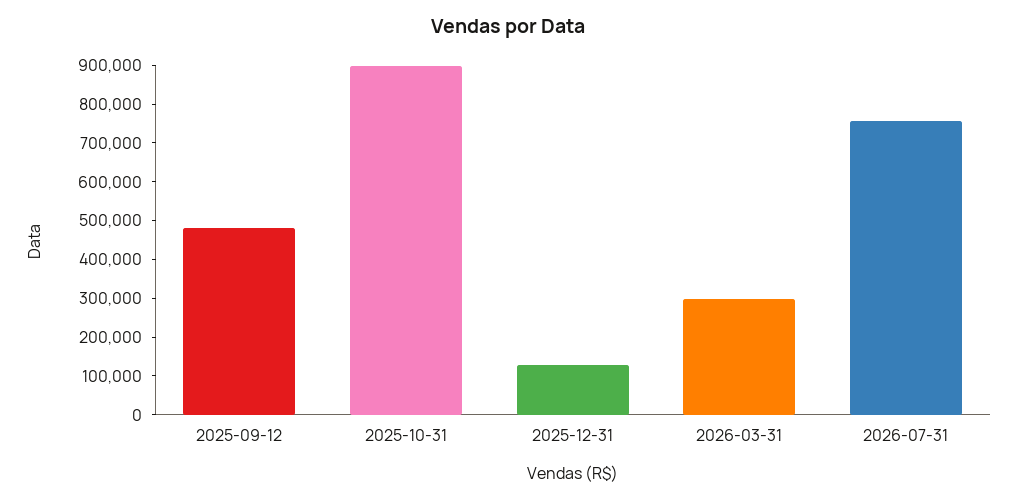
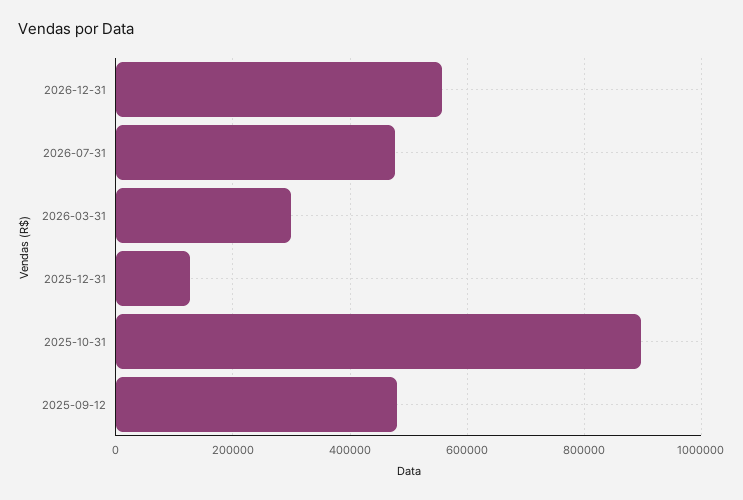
2026-07-31: 750000 -> 480000
2026-12-31: none -> 560000

